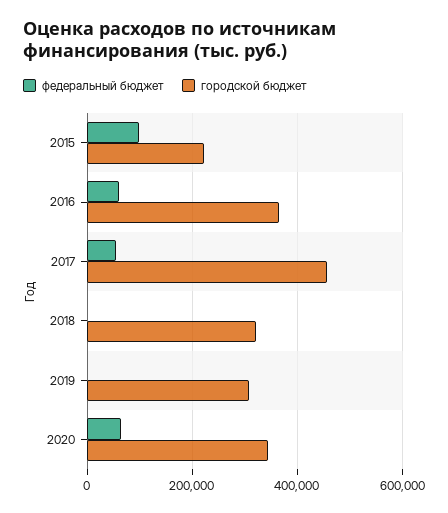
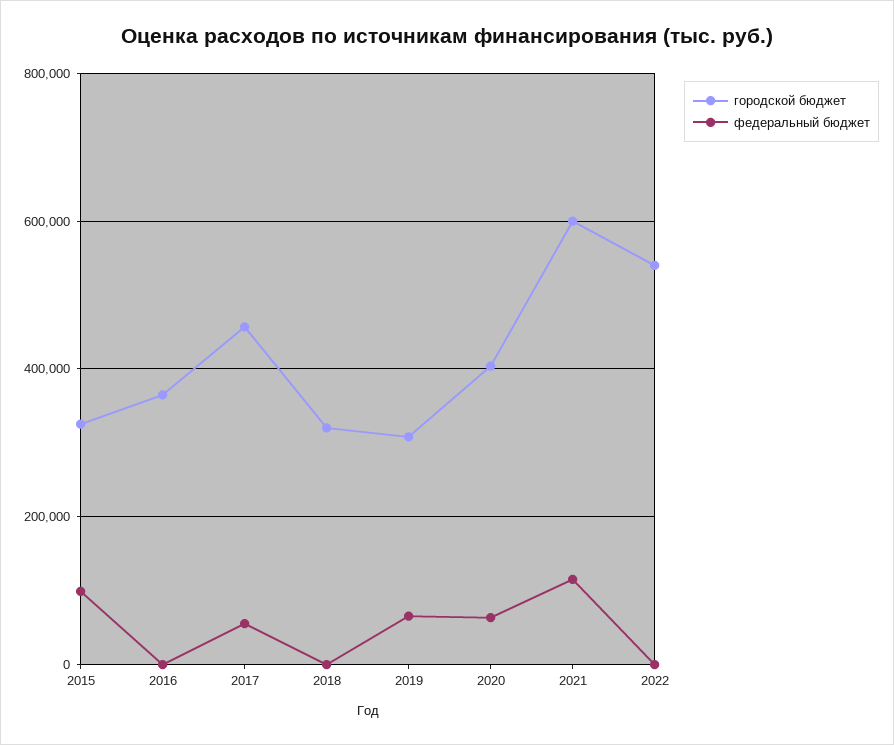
городской бюджет, 2015: 220000 -> 320000
федеральный бюджет, 2016: 60000 -> 0
федеральный бюджет, 2019: 0 -> 60000
городской бюджет, 2020: 340000 -> 400000
городской бюджет, 2021: none -> 600000
федеральный бюджет, 2021: none -> 120000
городской бюджет, 2022: none -> 540000
федеральный бюджет, 2022: none -> 0

